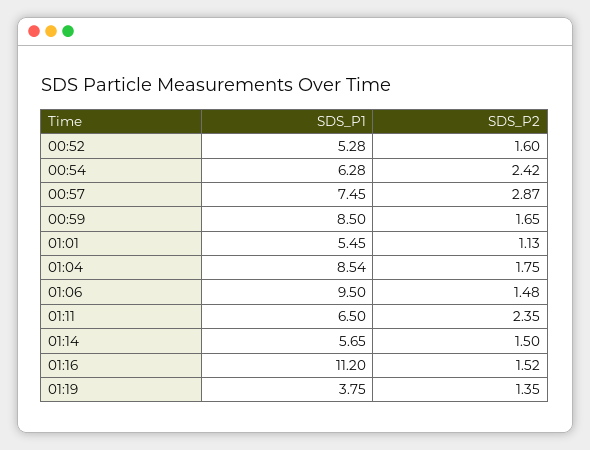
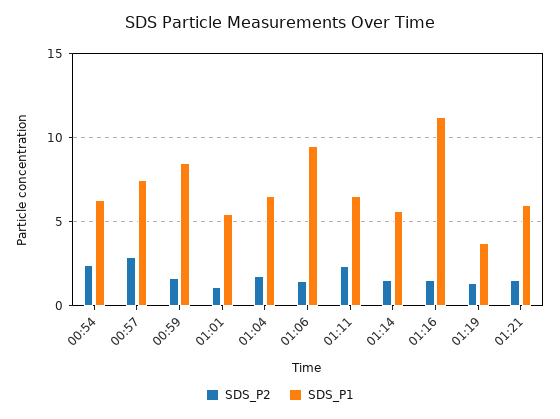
SDS_P1, 00:52: 5.28 -> none
SDS_P2, 00:52: 1.6 -> none
SDS_P1, 01:04: 8.54 -> 6.5
SDS_P2, 01:21: none -> 1.5
SDS_P1, 01:21: none -> 6

